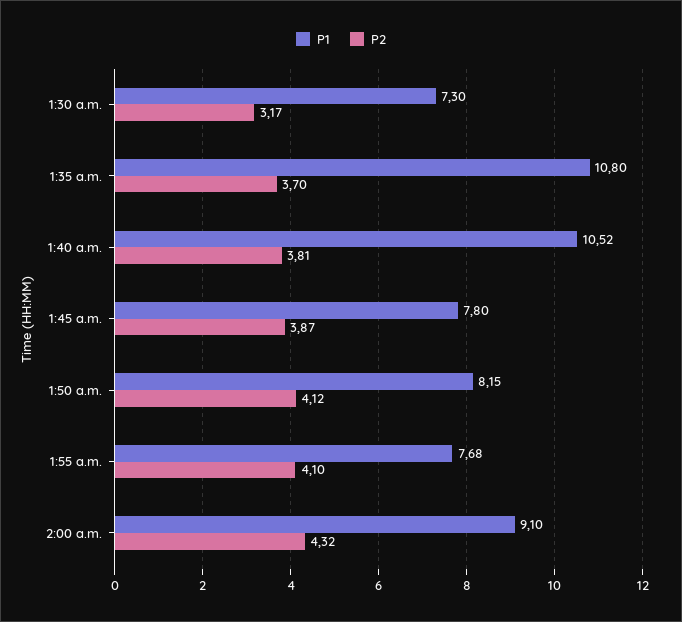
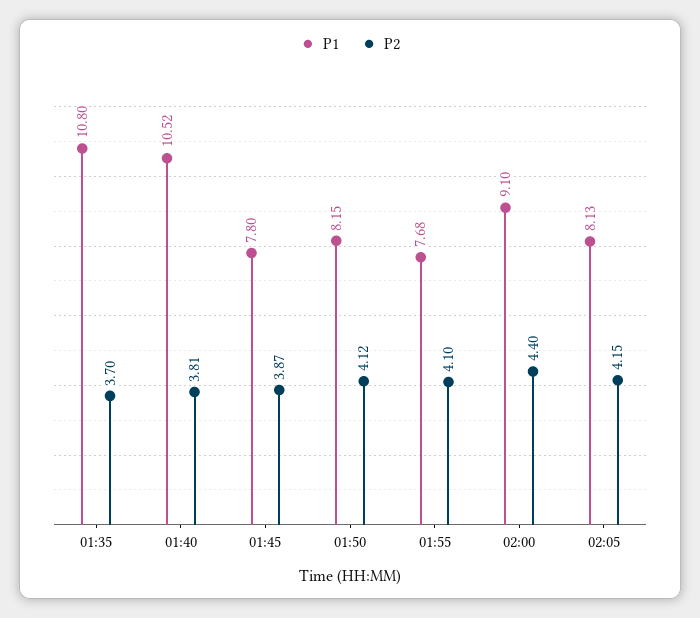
P1, 1:30 a.m.: 7.3 -> none
P2, 1:30 a.m.: 3.17 -> none
P2, 2:00 a.m.: 4.32 -> 4.4
P1, 02:05: none -> 8.13
P2, 02:05: none -> 4.15

